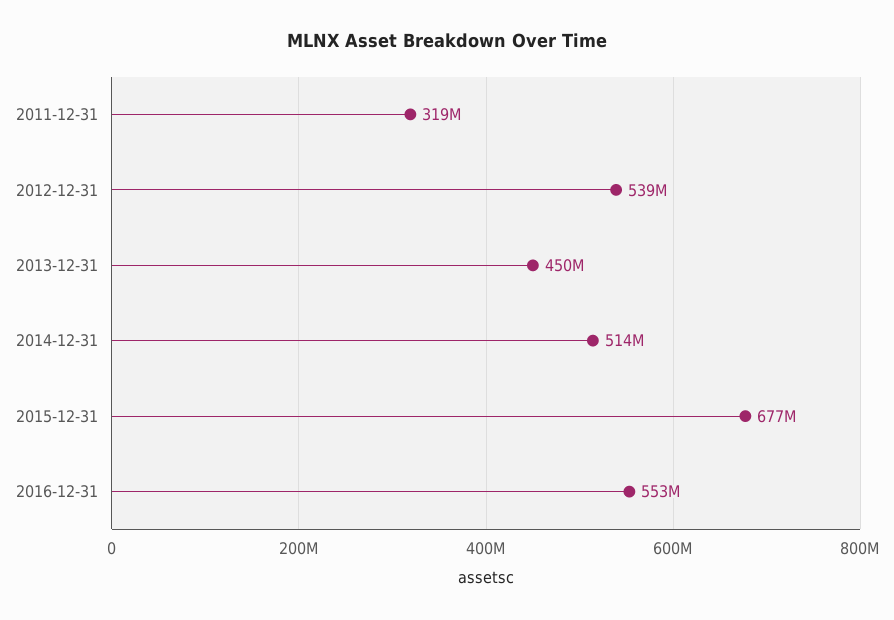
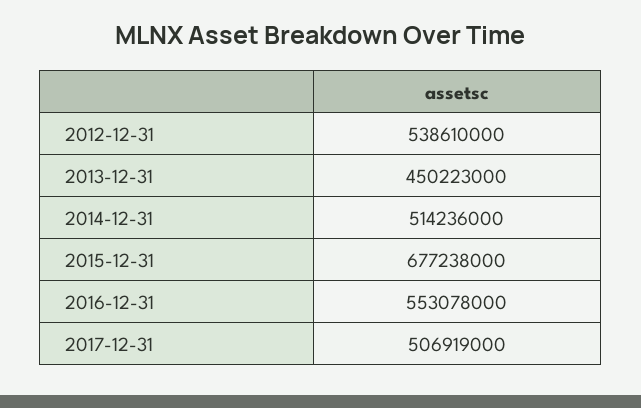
2011-12-31: 319000000 -> none
2017-12-31: none -> 506919000

